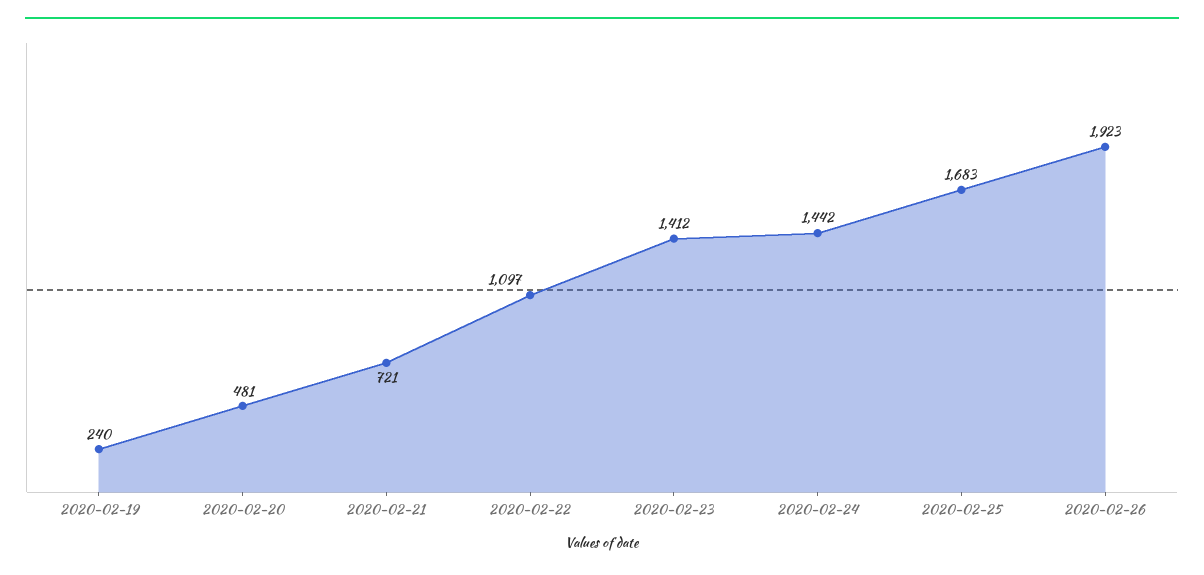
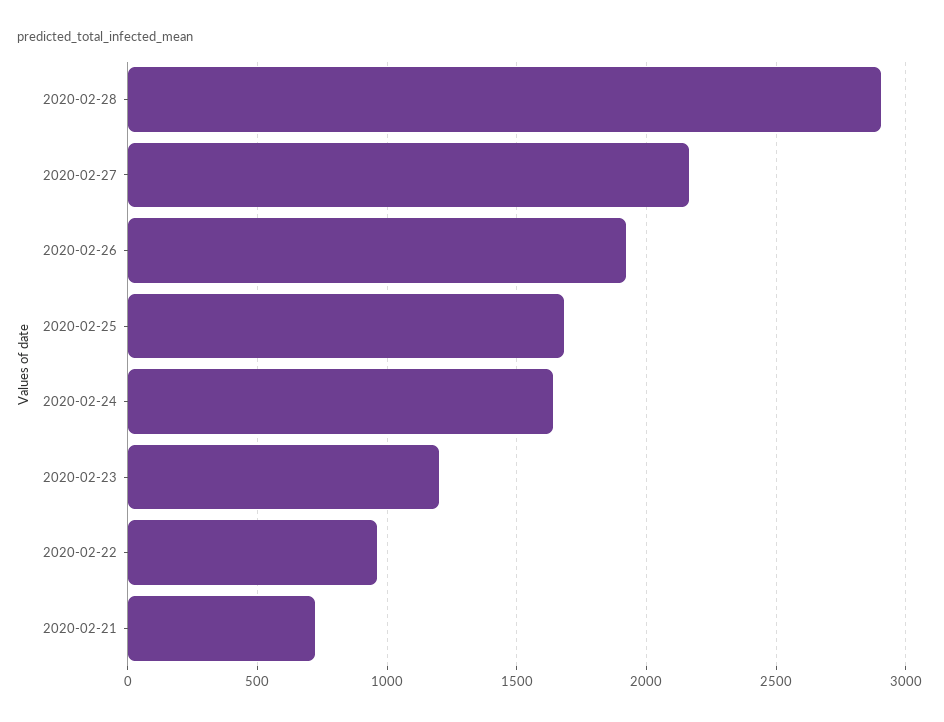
2020-02-19: 240 -> none
2020-02-20: 481 -> none
2020-02-22: 1097 -> 950
2020-02-23: 1412 -> 1200
2020-02-24: 1442 -> 1650
2020-02-28: none -> 2900
2020-02-27: none -> 2150

